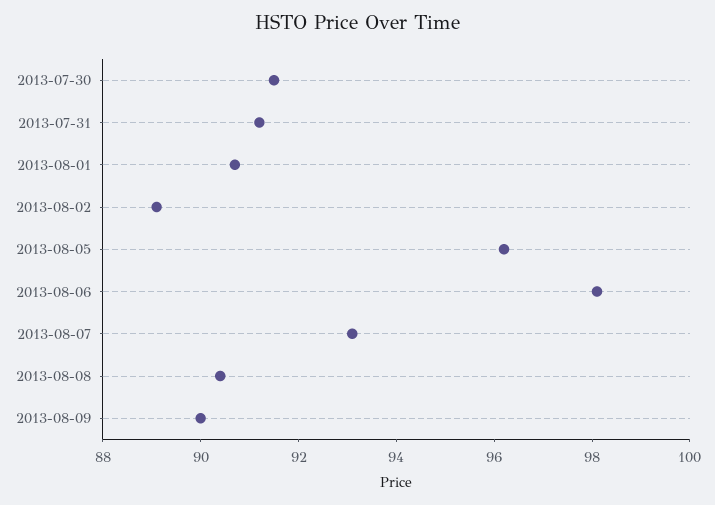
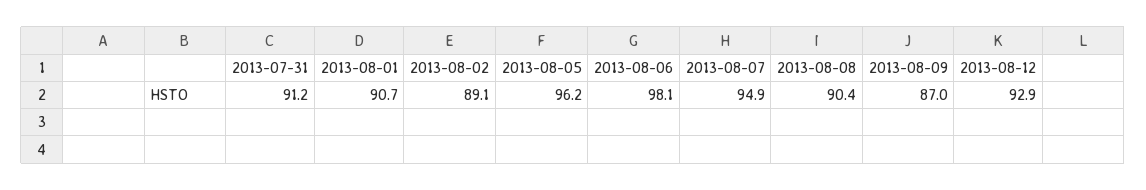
2013-07-30: 91.5 -> none
2013-08-07: 93 -> 94.9
2013-08-09: 90 -> 87
2013-08-12: none -> 92.9

